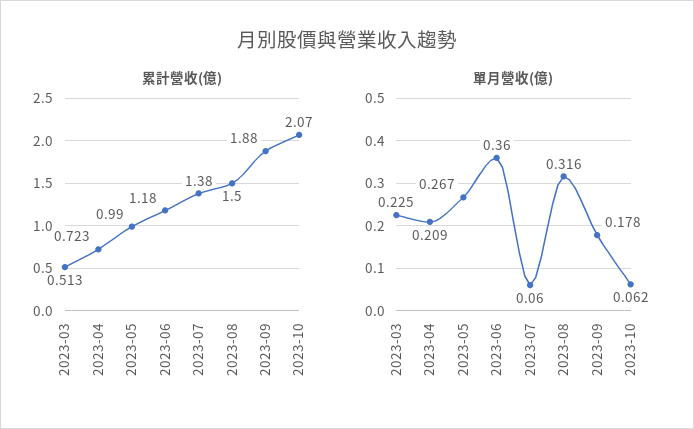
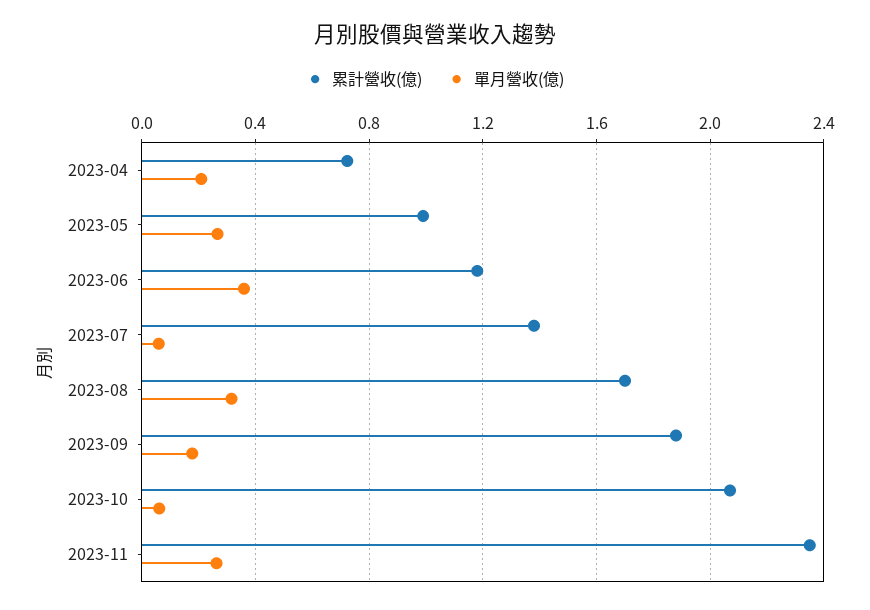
累計營收(億), 2023-03: 0.513 -> none
累計營收(億), 2023-08: 1.5 -> 1.7
單月營收(億), 2023-03: 0.225 -> none
累計營收(億), 2023-11: none -> 2.35
單月營收(億), 2023-11: none -> 0.25

